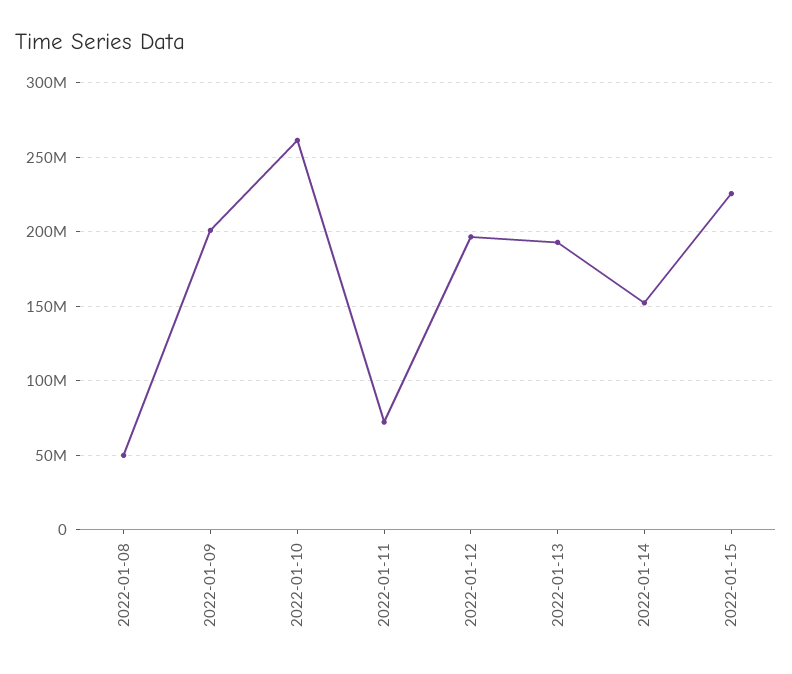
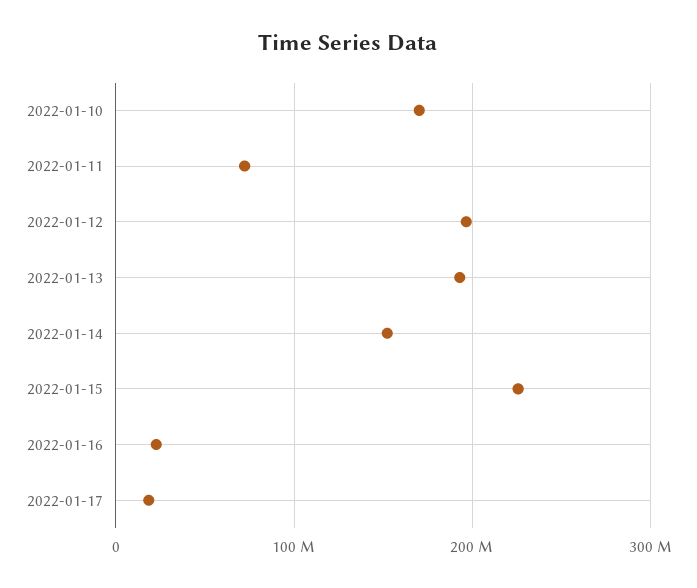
2022-01-08: 50000000 -> none
2022-01-09: 200000000 -> none
2022-01-10: 260000000 -> 170000000
2022-01-16: none -> 20000000
2022-01-17: none -> 20000000

